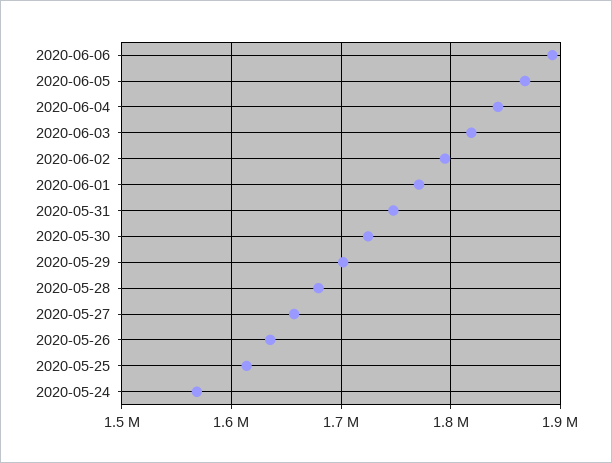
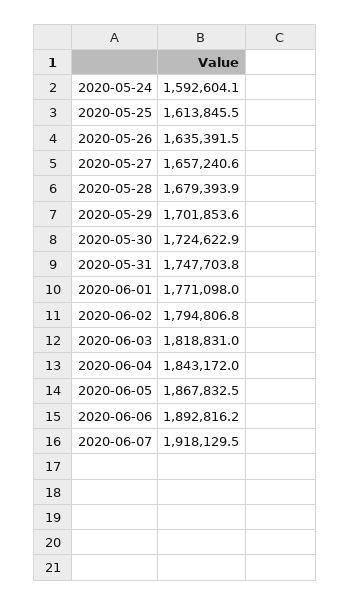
2020-05-24: 1570000 -> 1592604.1
2020-06-07: none -> 1918129.5

